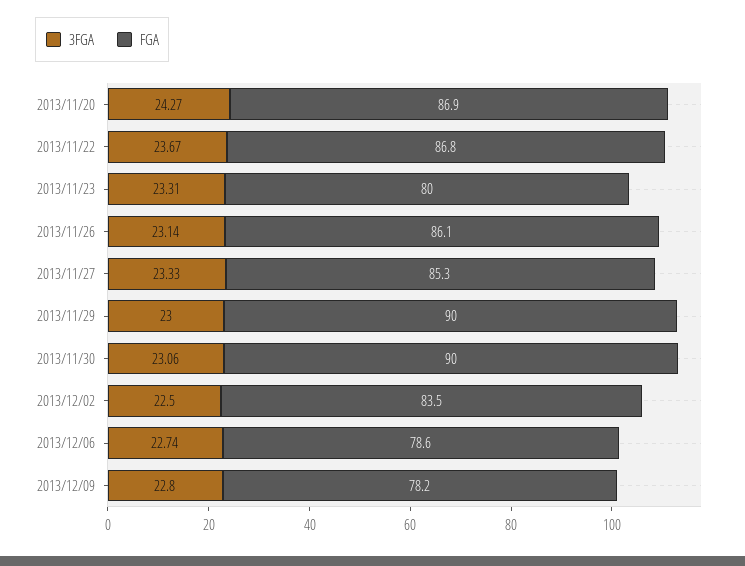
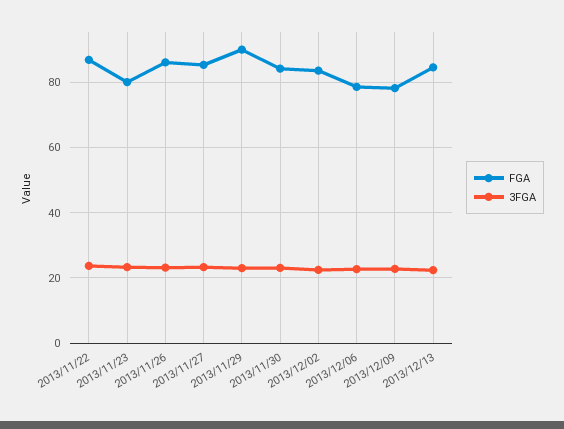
3FGA, 2013/11/20: 24.27 -> none
FGA, 2013/11/20: 86.9 -> none
FGA, 2013/11/30: 90 -> 84
FGA, 2013/12/13: none -> 84
3FGA, 2013/12/13: none -> 22

